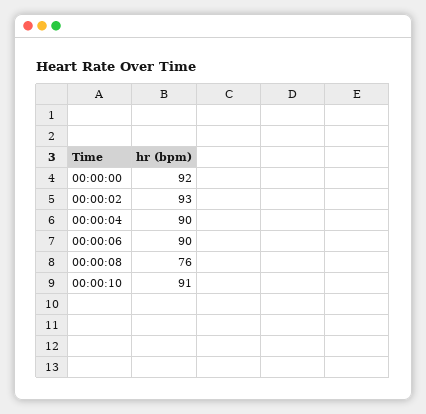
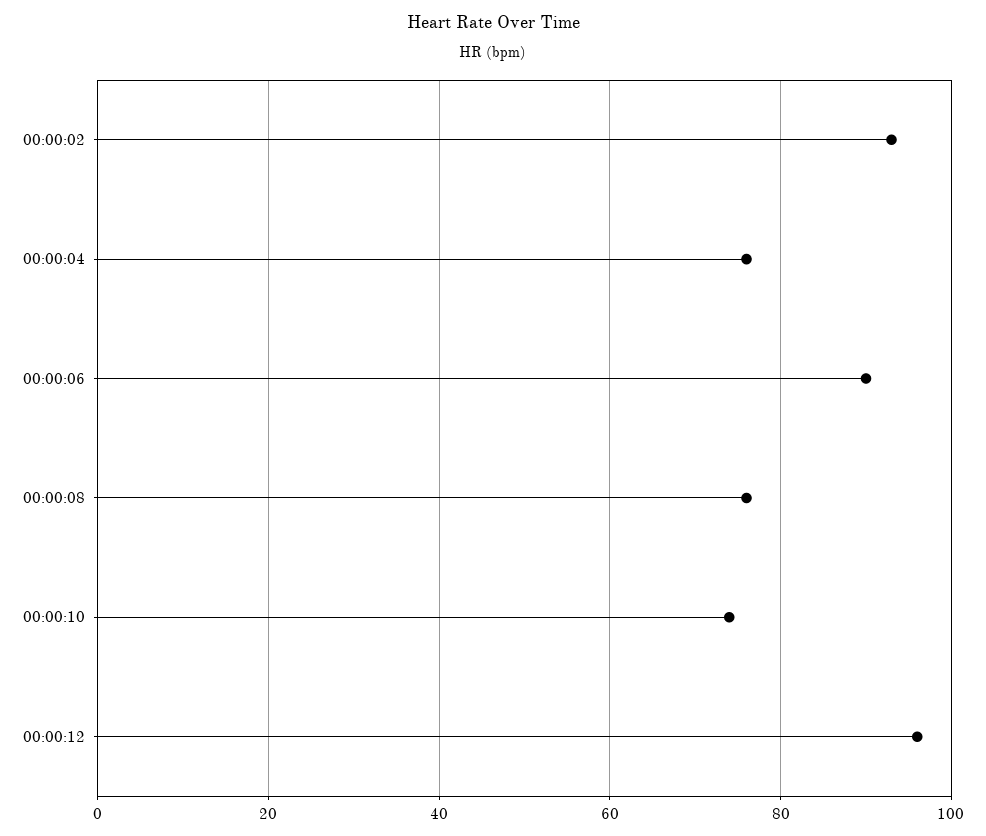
00:00:00: 92 -> none
00:00:04: 90 -> 75
00:00:10: 91 -> 75
00:00:12: none -> 95

